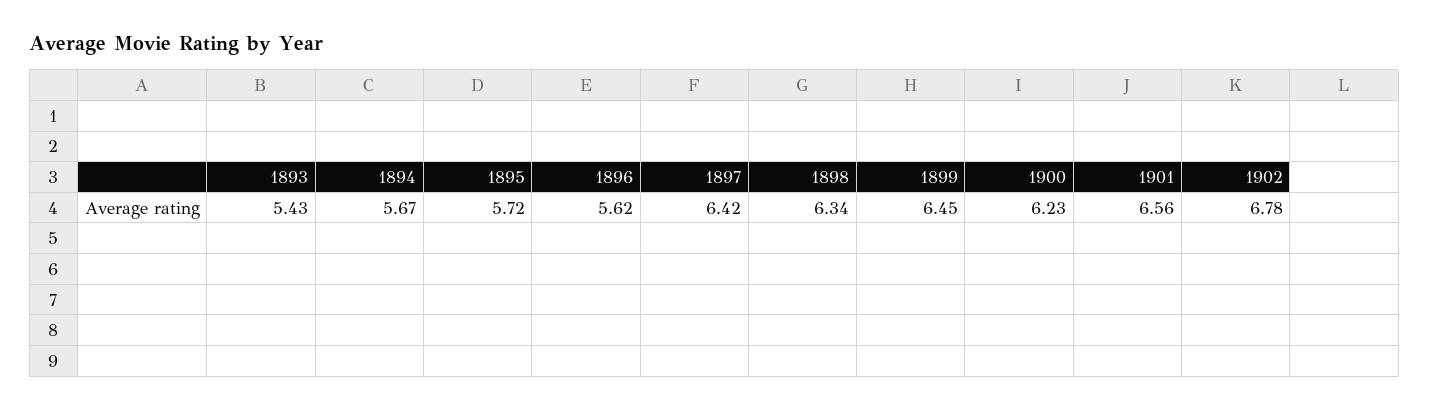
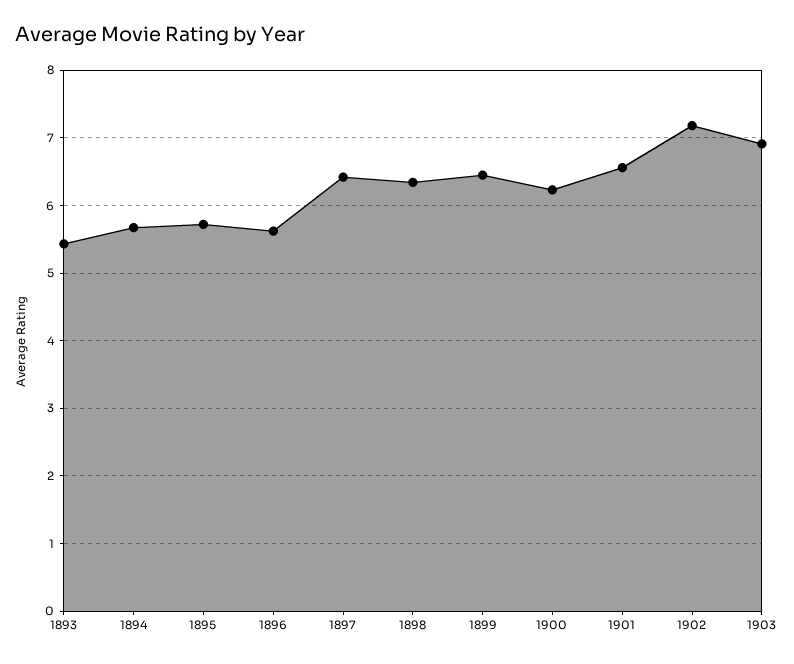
1902: 6.78 -> 7.2
1903: none -> 6.9

